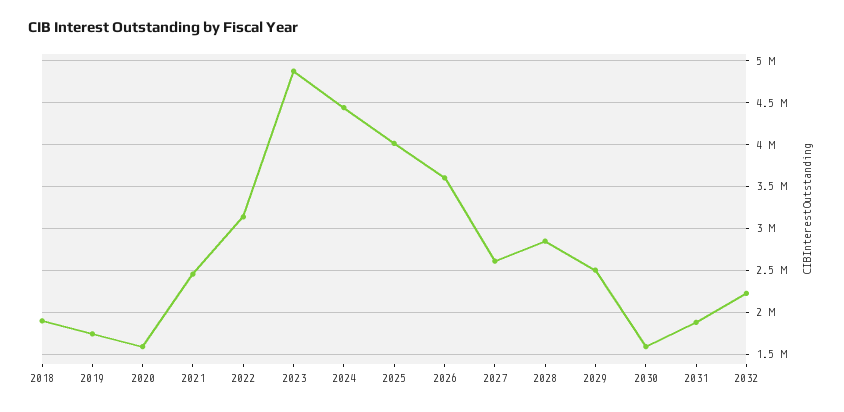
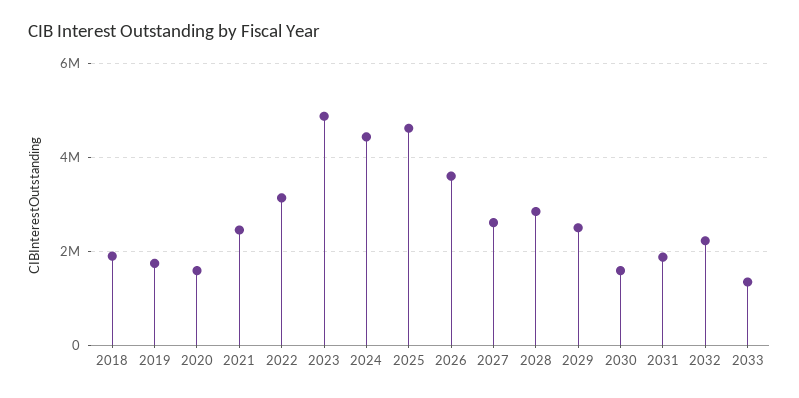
2025: 4000000 -> 4600000
2033: none -> 1400000

